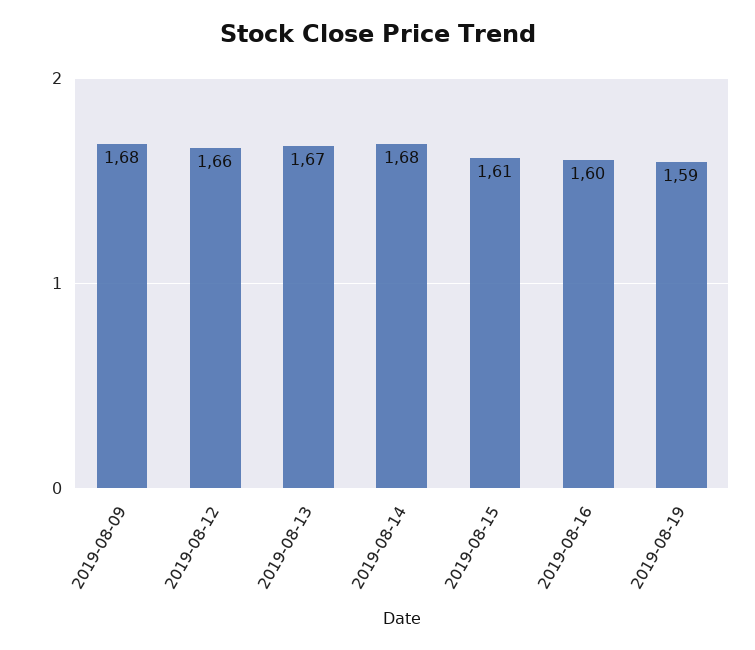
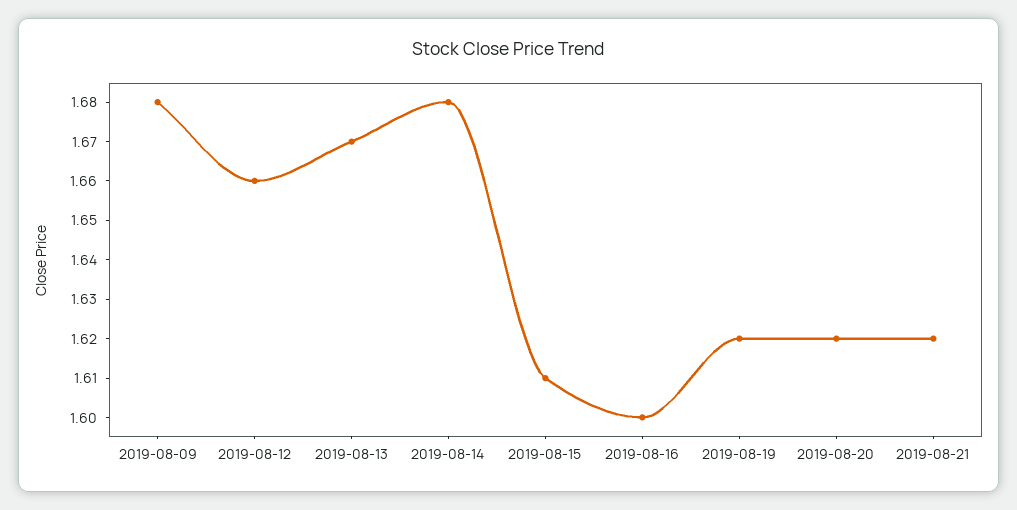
2019-08-19: 1.59 -> 1.62
2019-08-20: none -> 1.62
2019-08-21: none -> 1.62

